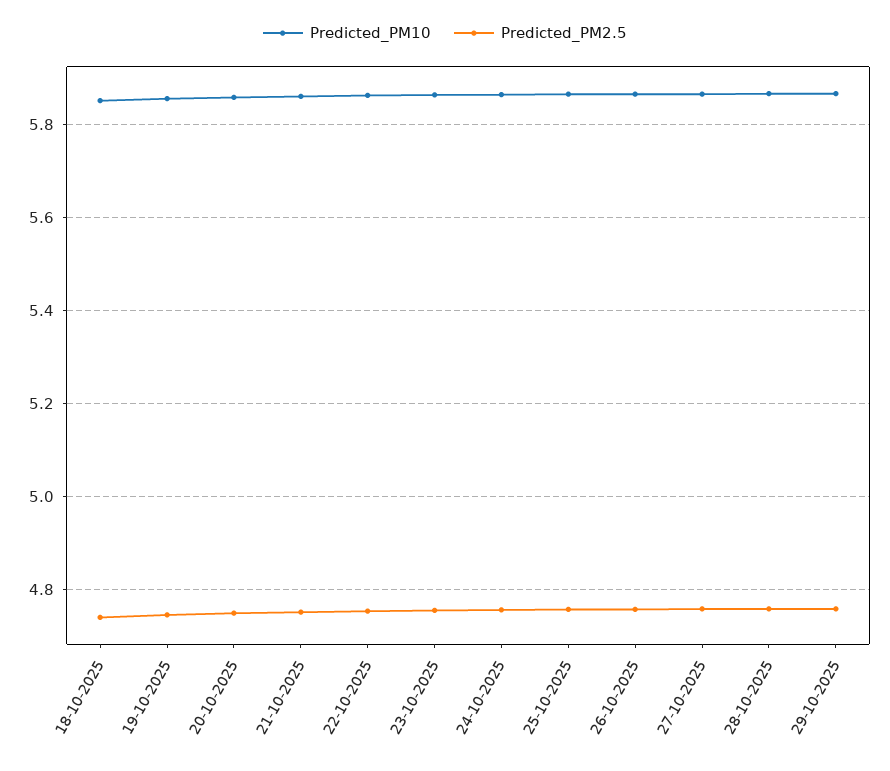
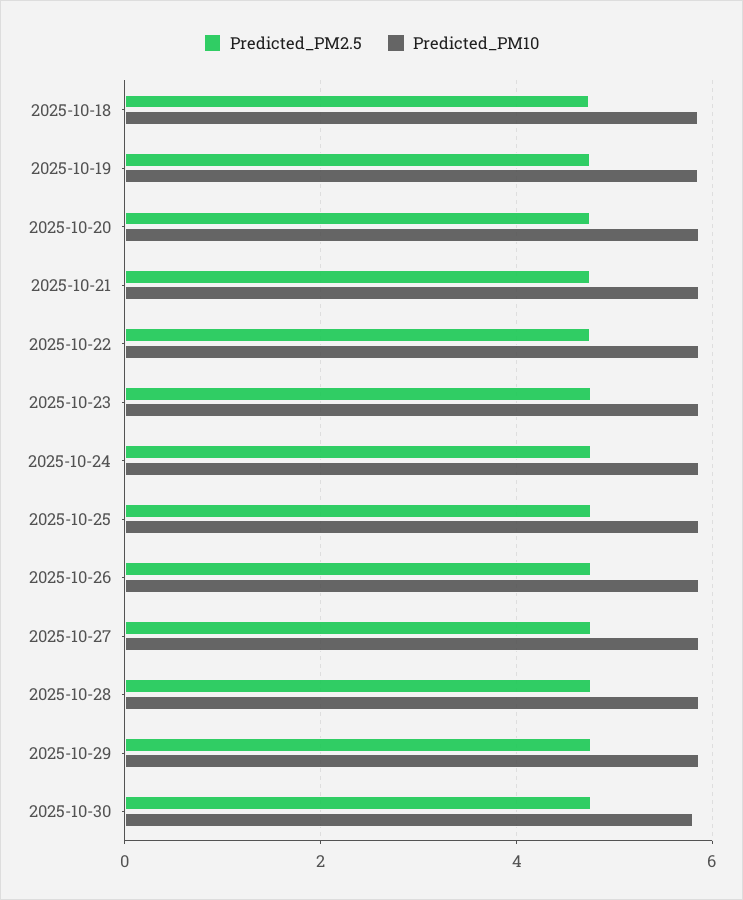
Predicted_PM2.5, 2025-10-30: none -> 4.8
Predicted_PM10, 2025-10-30: none -> 5.8

